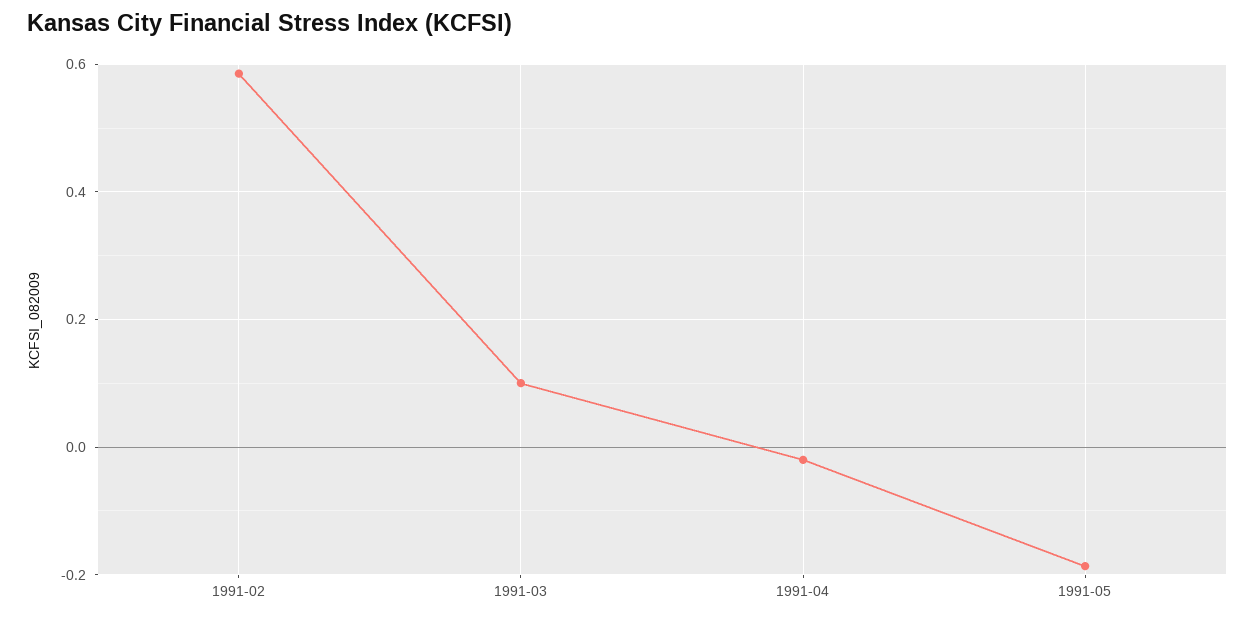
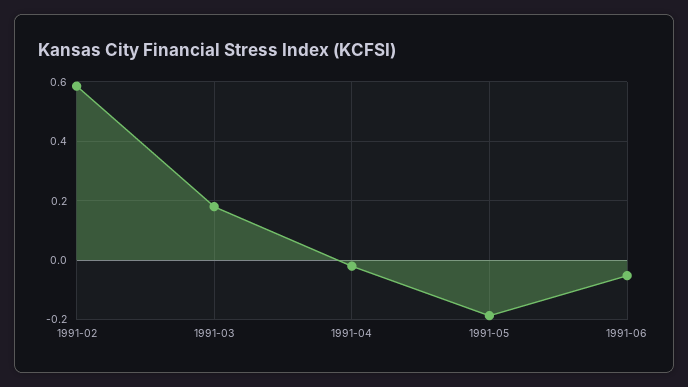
1991-03: 0.1 -> 0.175
1991-06: none -> -0.05

